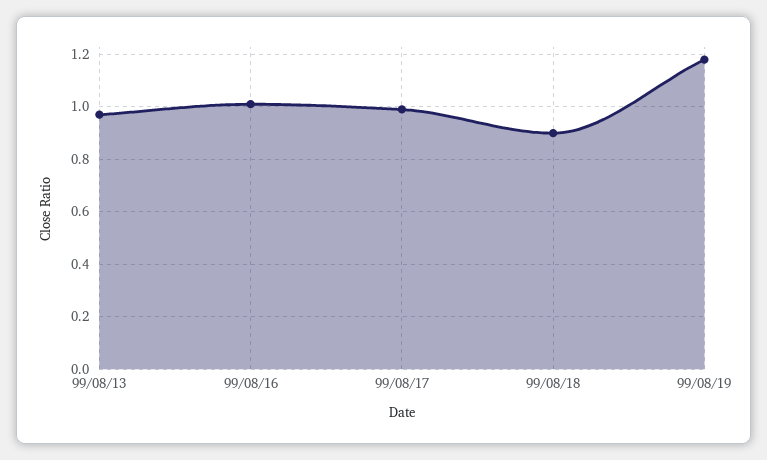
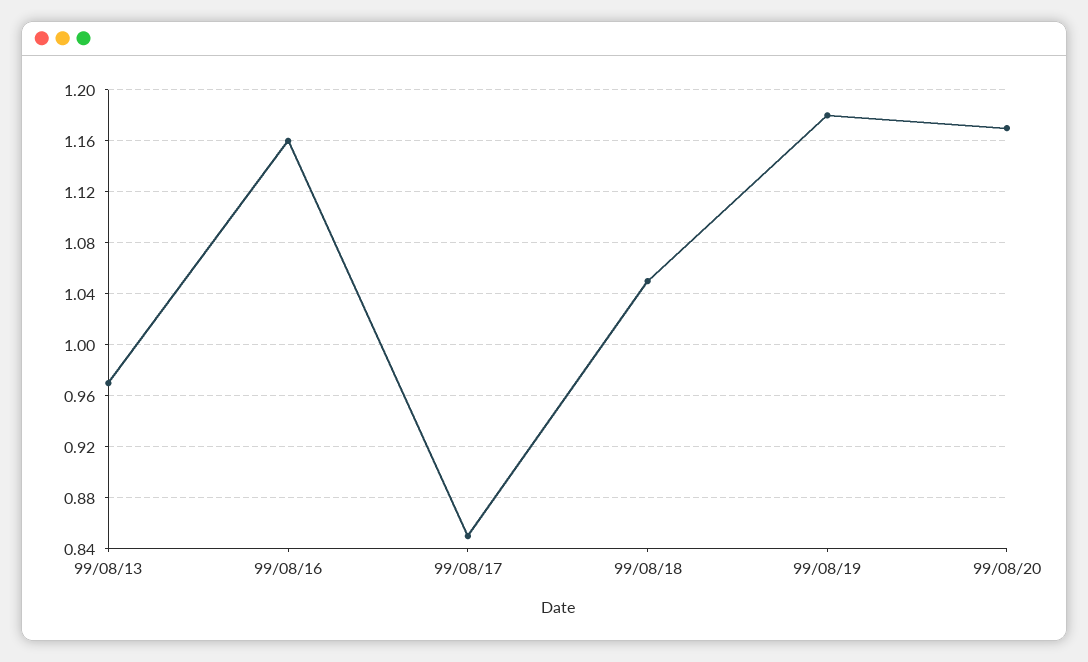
99/08/16: 1 -> 1.16
99/08/17: 1 -> 0.85
99/08/18: 0.9 -> 1.05
99/08/20: none -> 1.17

